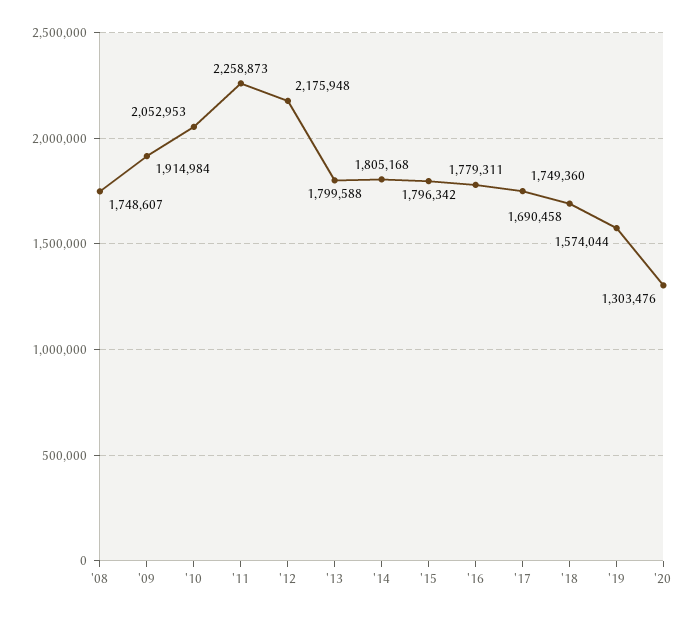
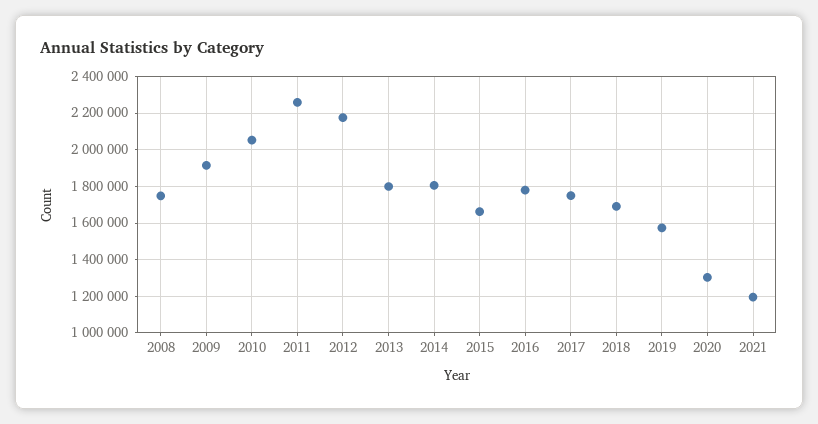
'15: 1796342 -> 1650000
2021: none -> 1200000

